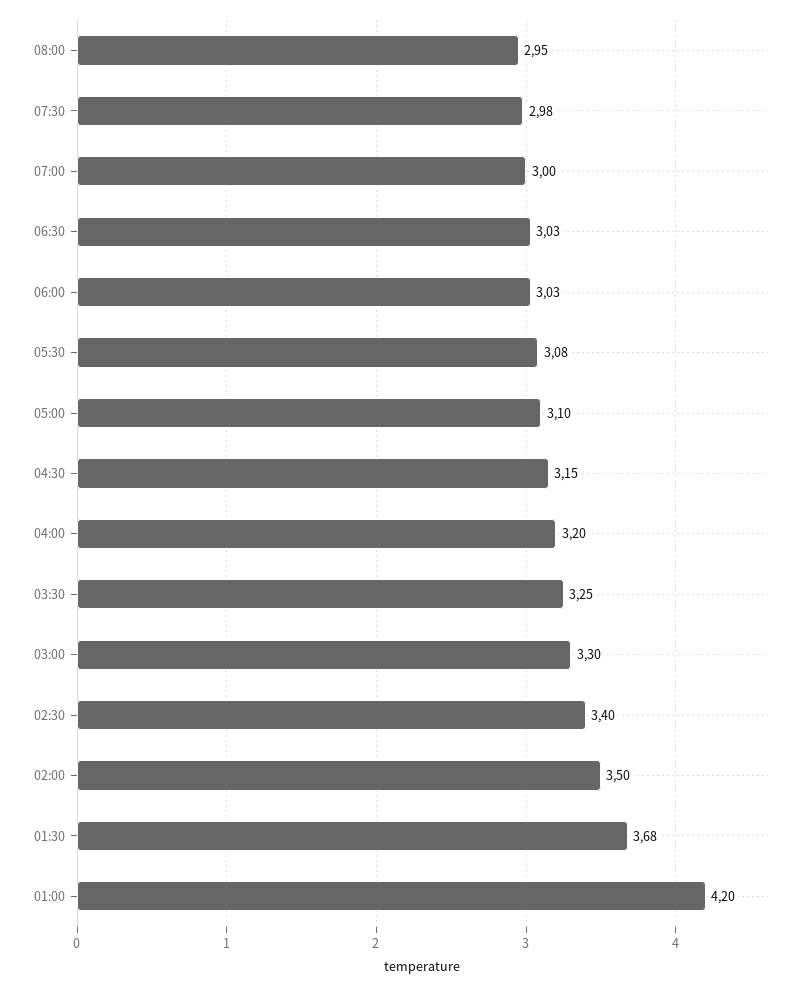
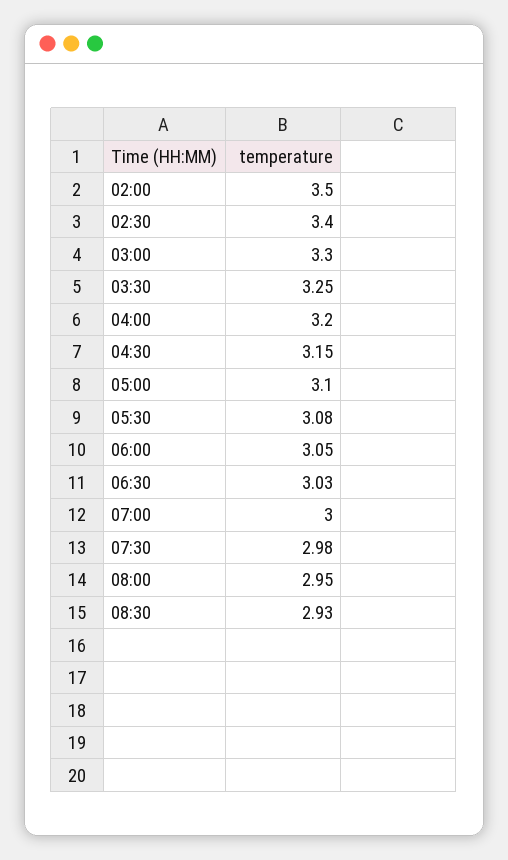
06:00: 3.03 -> 3.05
01:30: 3.68 -> none
01:00: 4.2 -> none
08:30: none -> 2.93

